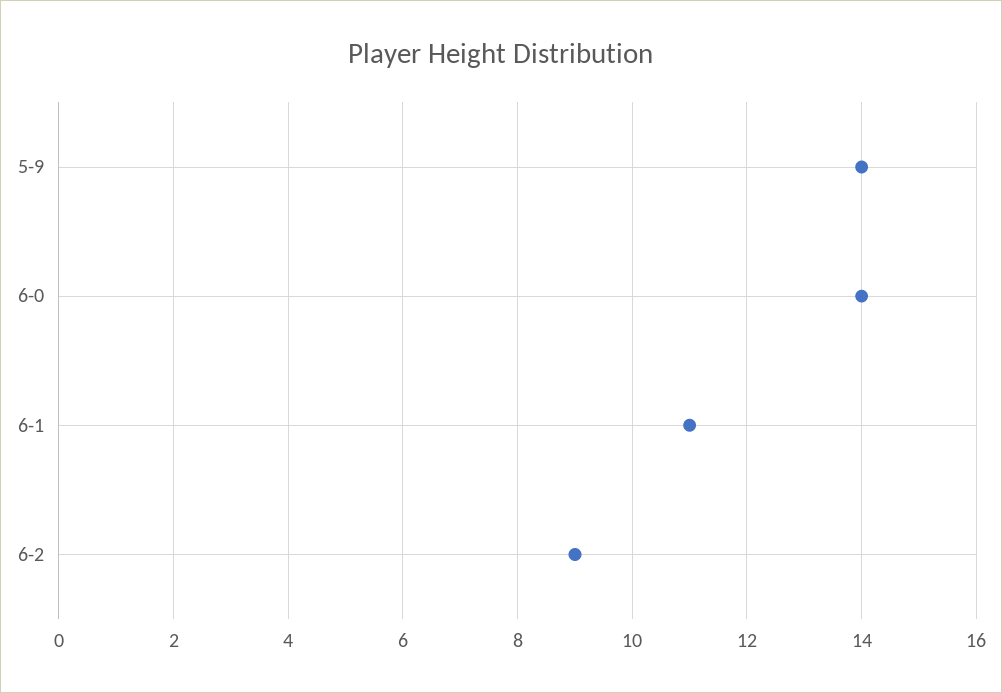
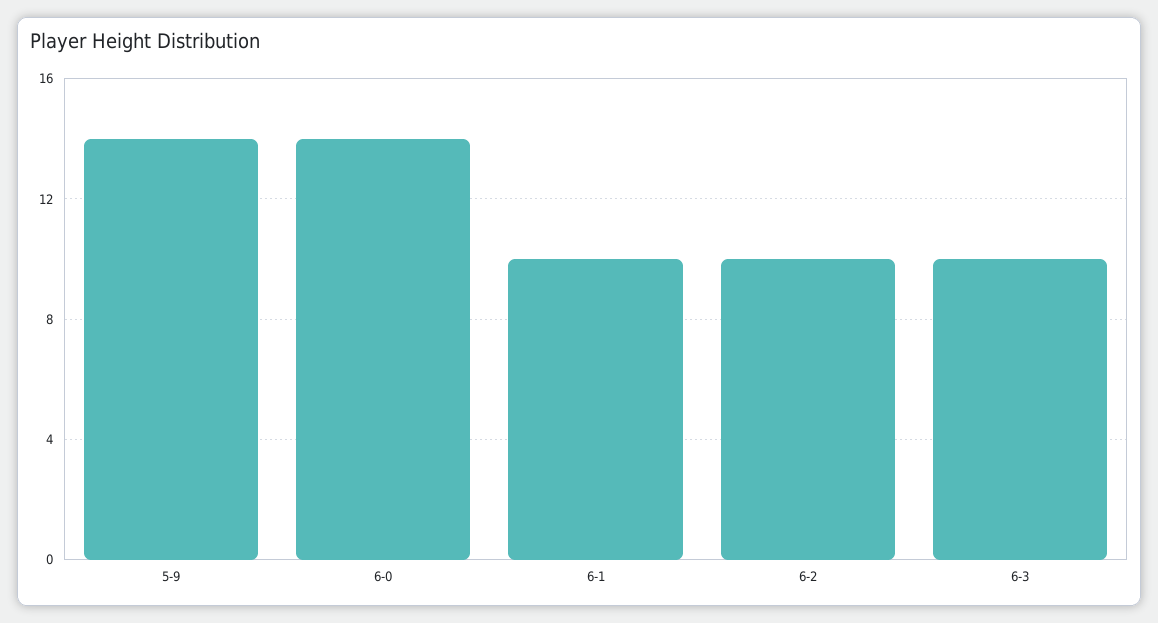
6-1: 11 -> 10
6-2: 9 -> 10
6-3: none -> 10

